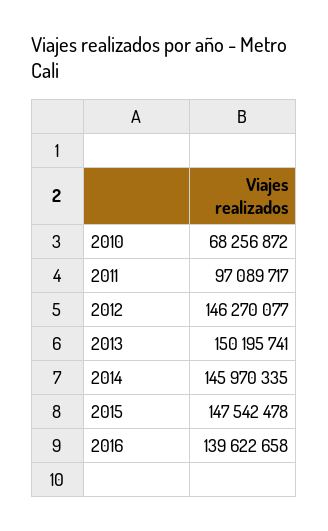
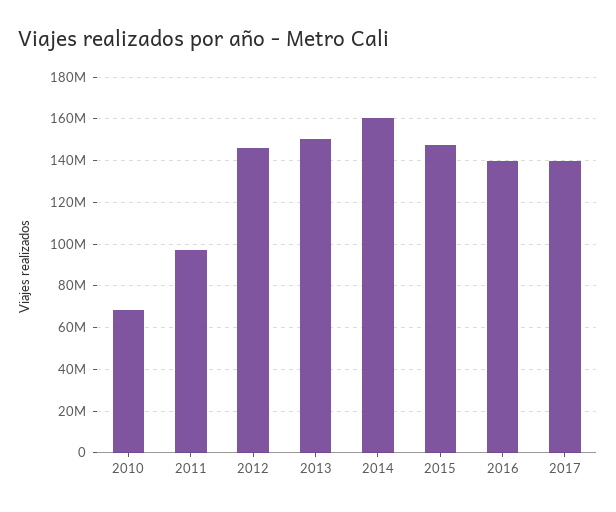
2014: 145970335 -> 160000000
2017: none -> 140000000

